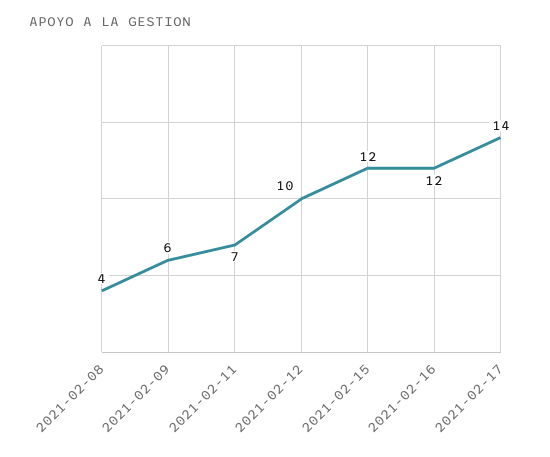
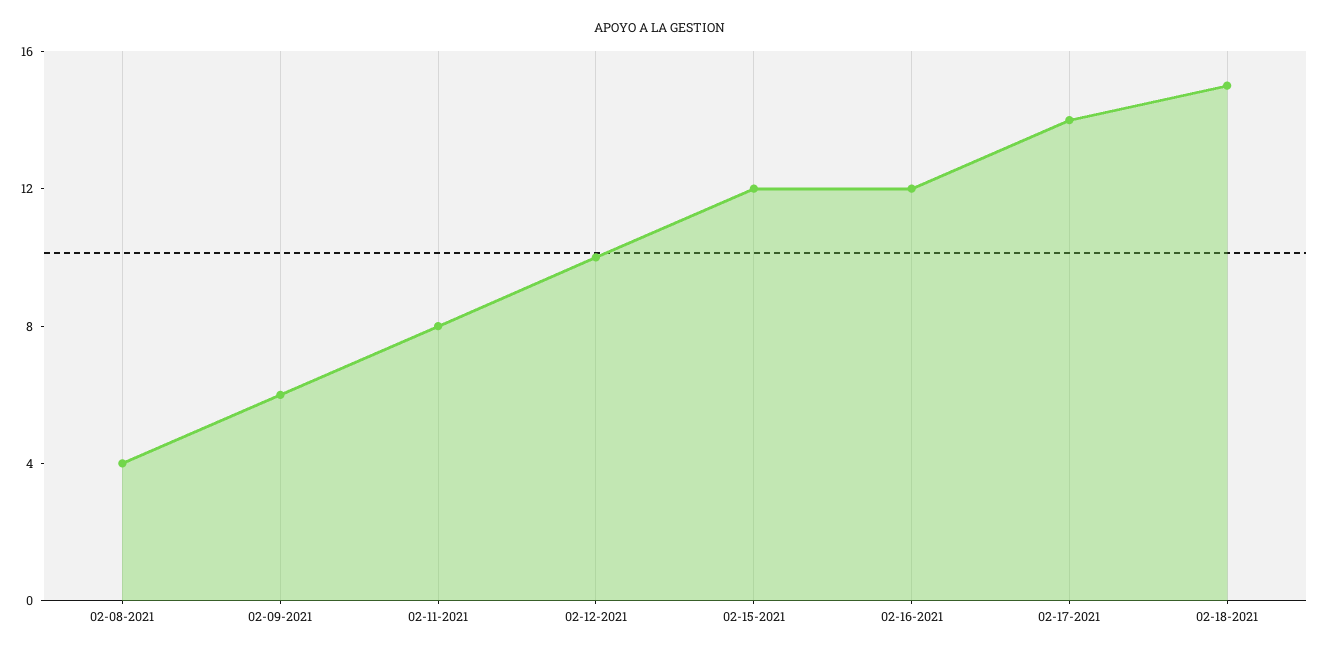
2021-02-11: 7 -> 8
02-18-2021: none -> 15

